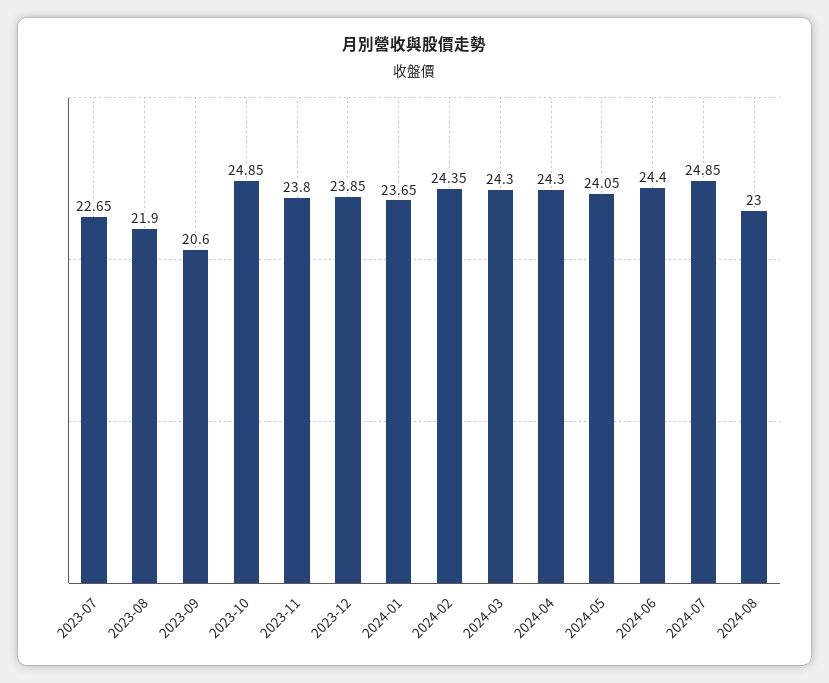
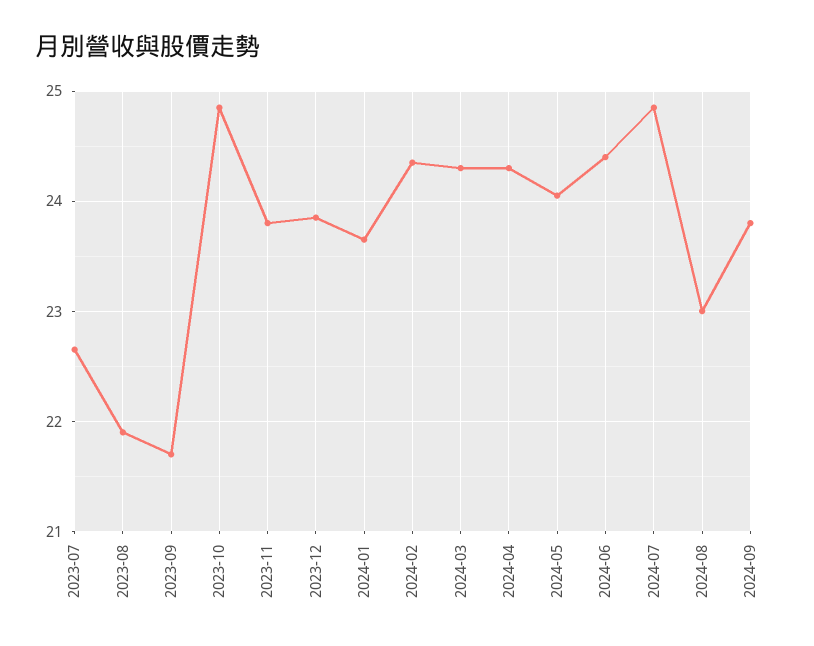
2023-09: 20.6 -> 21.7
2024-09: none -> 23.8

